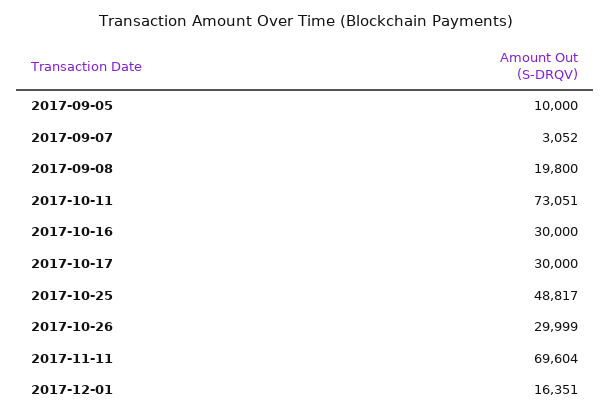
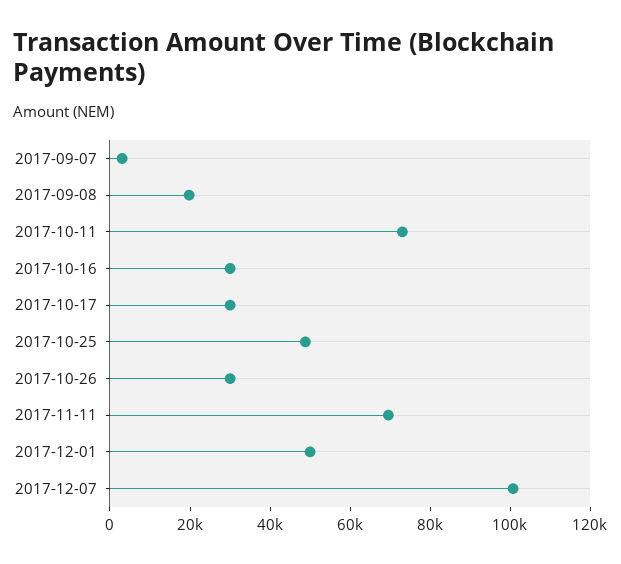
2017-09-05: 10000 -> none
2017-12-01: 16351 -> 50000
2017-12-07: none -> 100000

